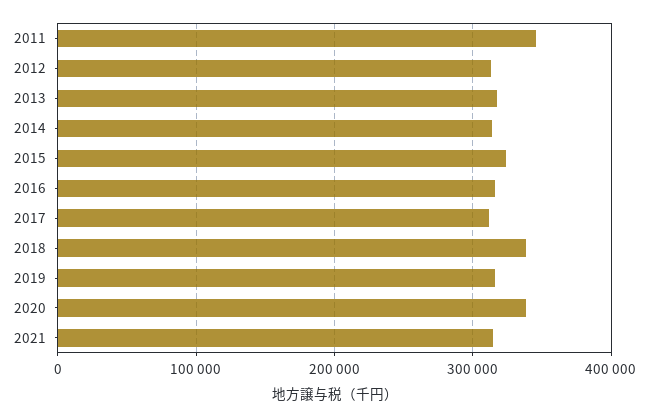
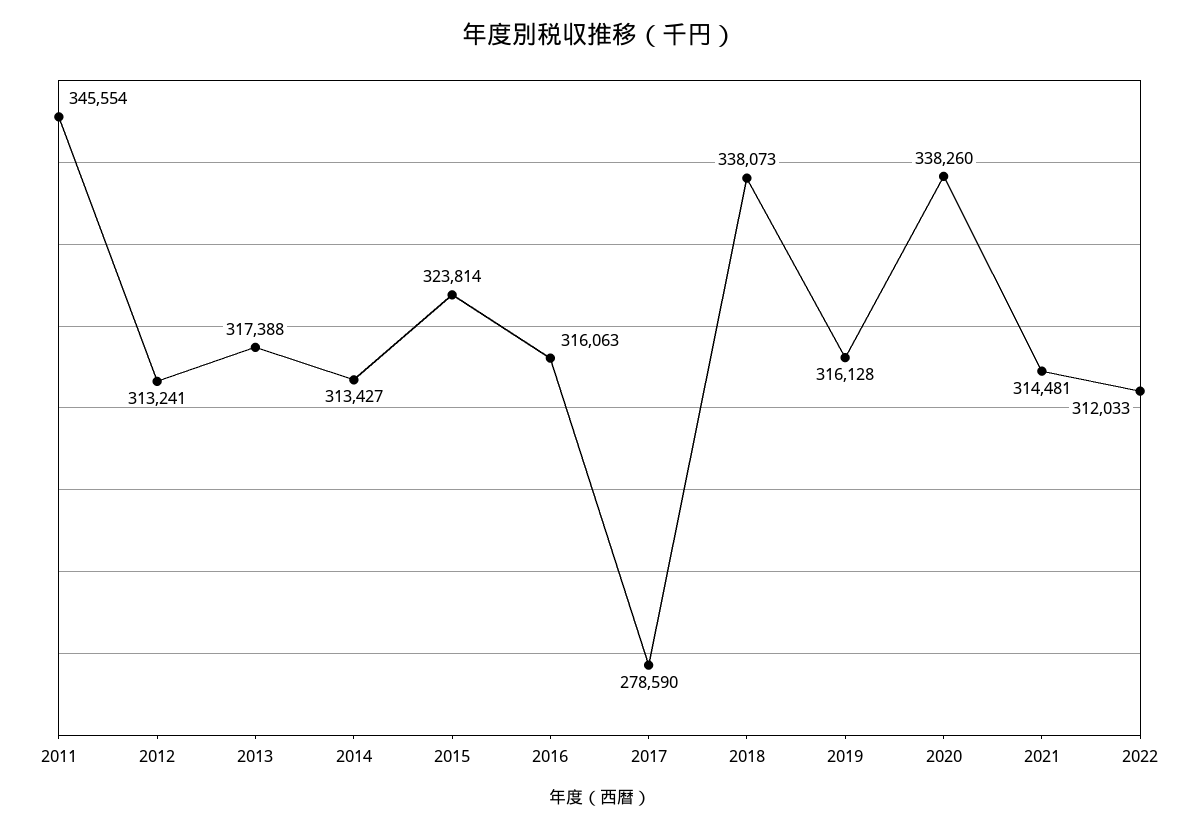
2017: 310000 -> 278590
2022: none -> 312033

